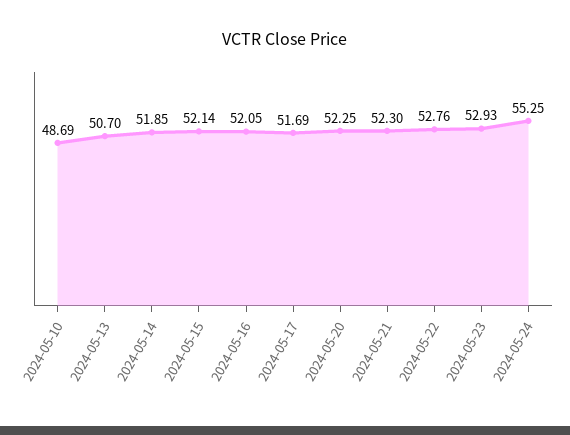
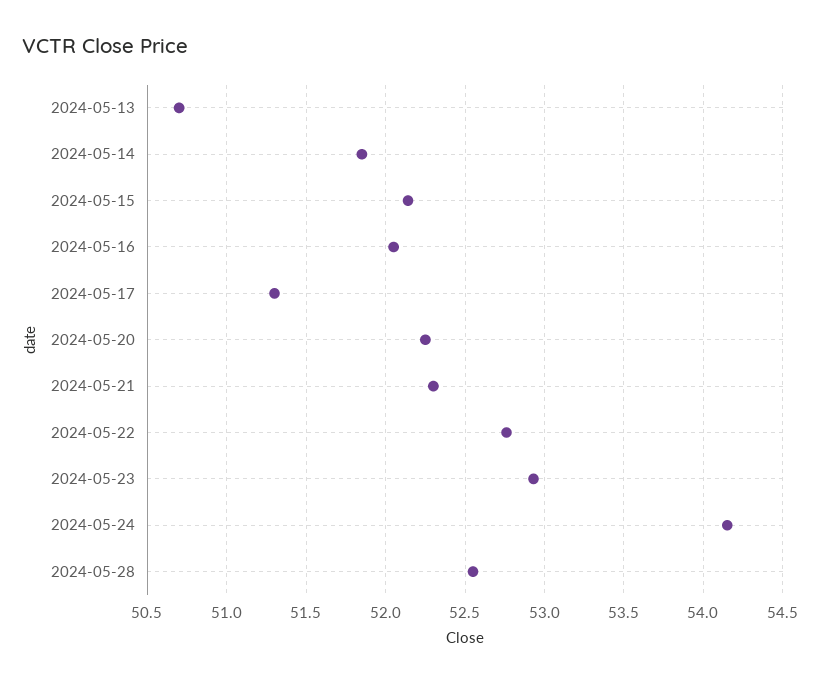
2024-05-10: 48.69 -> none
2024-05-17: 51.69 -> 51.3
2024-05-24: 55.25 -> 54.15
2024-05-28: none -> 52.55

